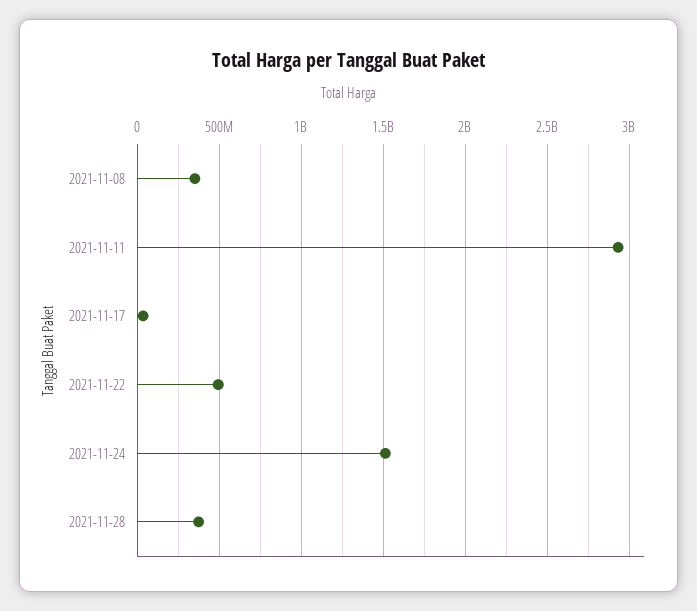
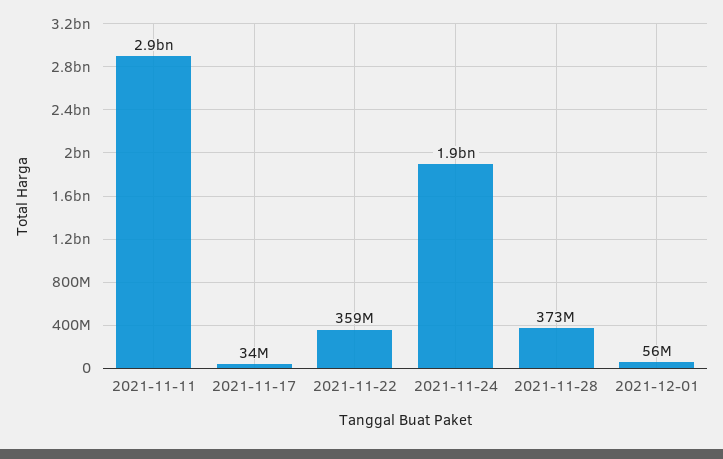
2021-11-08: 350000000 -> none
2021-11-22: 500000000 -> 359000000
2021-11-24: 1500000000 -> 1900000000
2021-12-01: none -> 56000000

